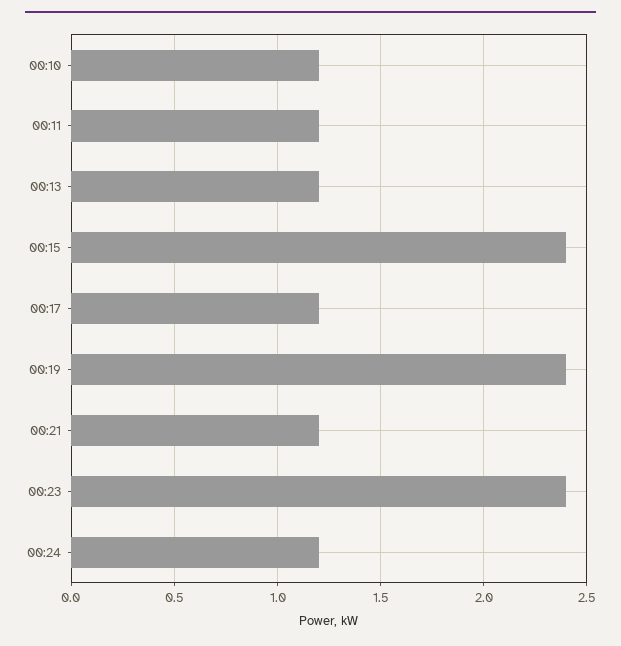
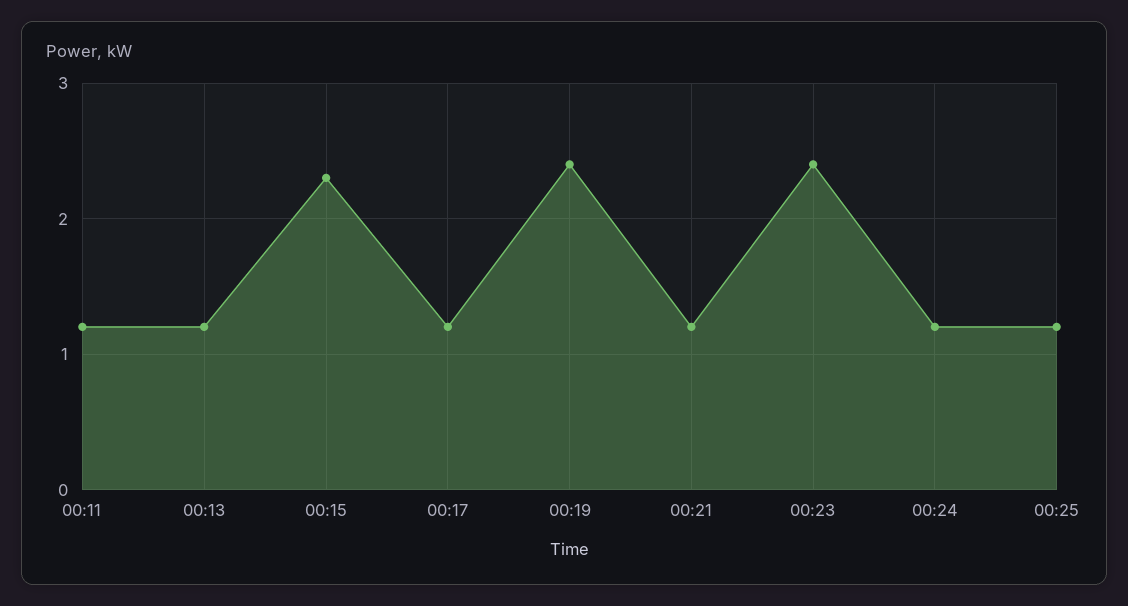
00:10: 1.2 -> none
00:15: 2.4 -> 2.3
00:25: none -> 1.2

